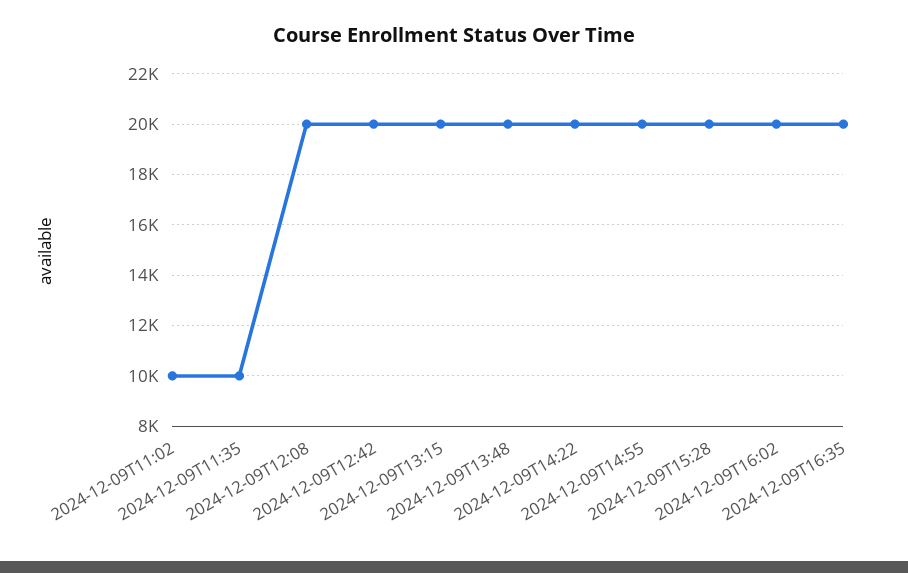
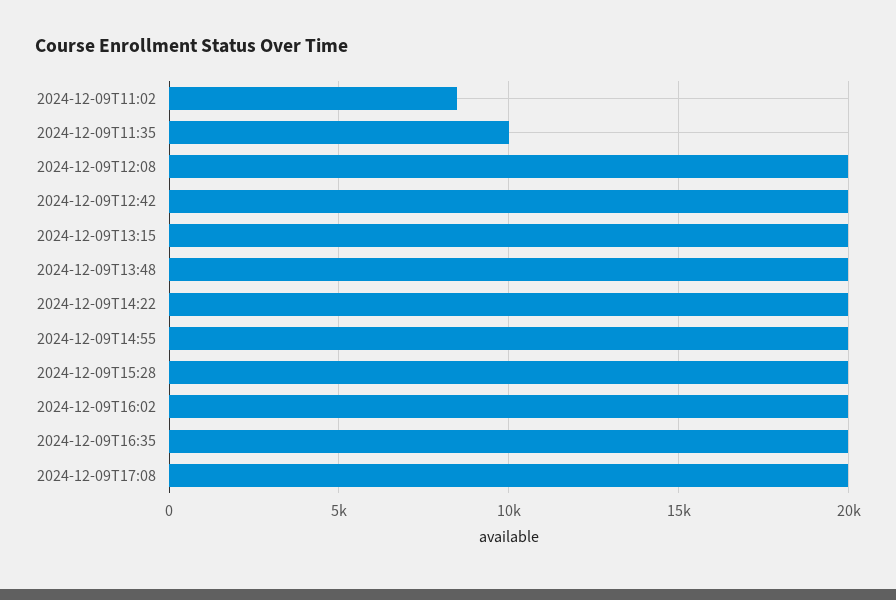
2024-12-09T11:02: 10000 -> 8500
2024-12-09T17:08: none -> 20000

